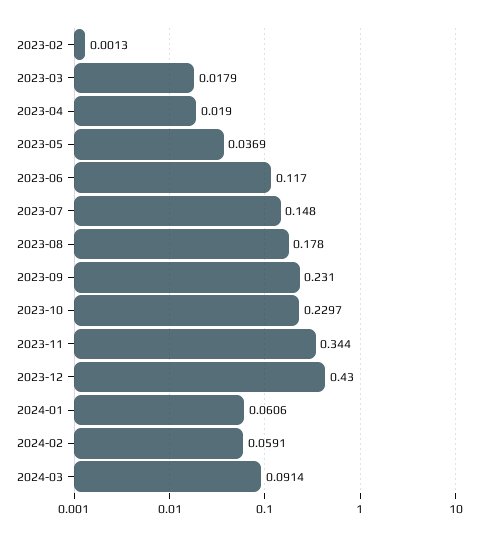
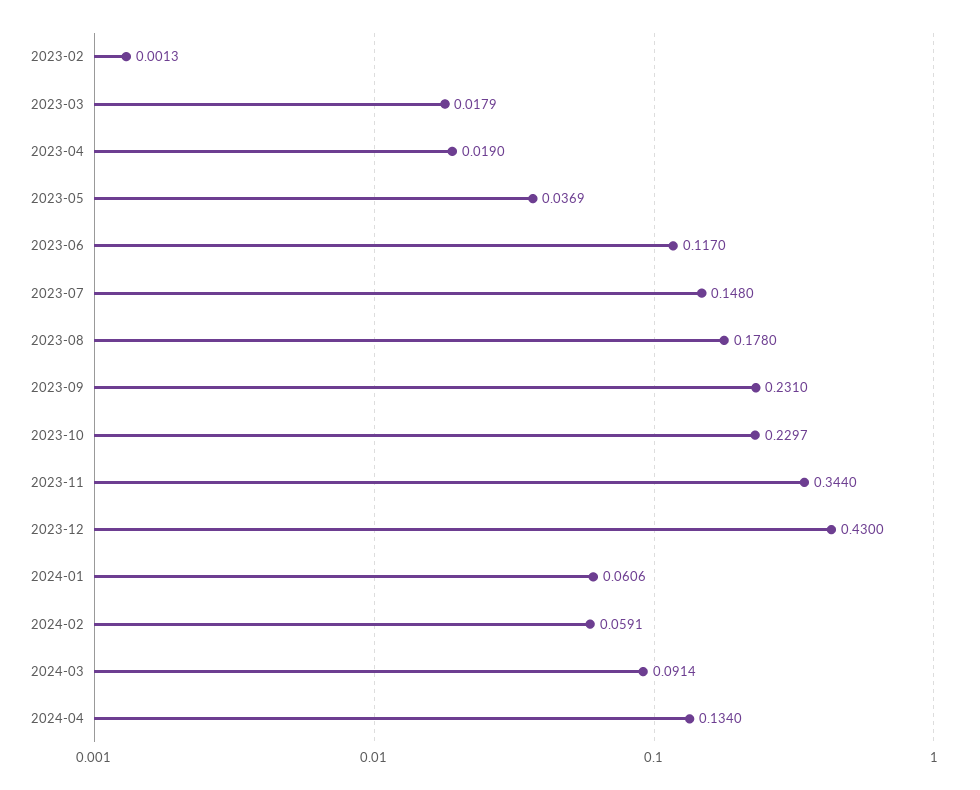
2024-04: none -> 0.134

